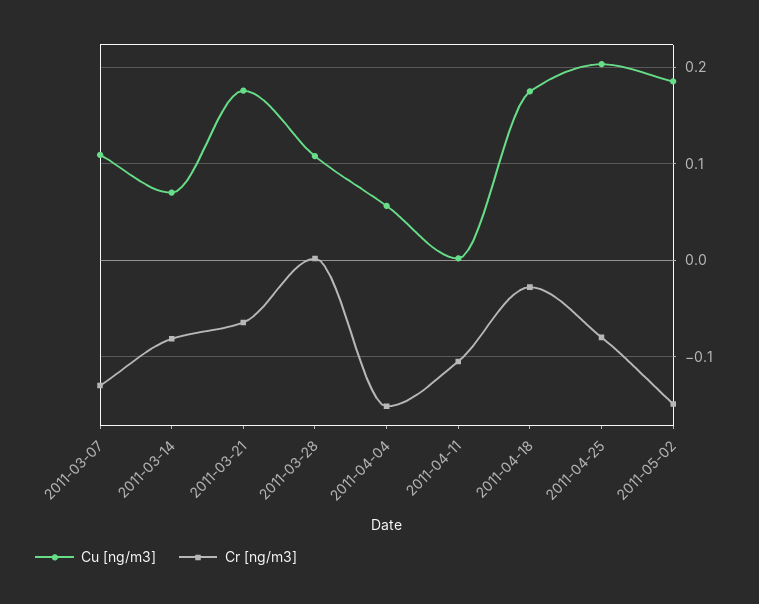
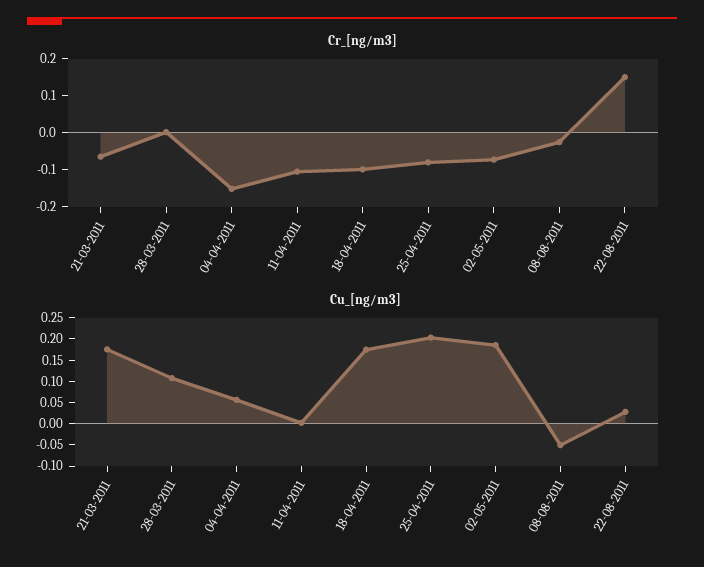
Cu [ng/m3], 2011-03-07: 0.11 -> none
Cr [ng/m3], 2011-03-07: -0.13 -> none
Cu [ng/m3], 2011-03-14: 0.07 -> none
Cr [ng/m3], 2011-03-14: -0.08 -> none
Cr [ng/m3], 2011-04-18: -0.03 -> -0.1
Cr [ng/m3], 2011-05-02: -0.15 -> -0.075
Cr [ng/m3], 08-08-2011: none -> -0.025
Cr [ng/m3], 22-08-2011: none -> 0.15
Cu [ng/m3], 08-08-2011: none -> -0.05
Cu [ng/m3], 22-08-2011: none -> 0.025

